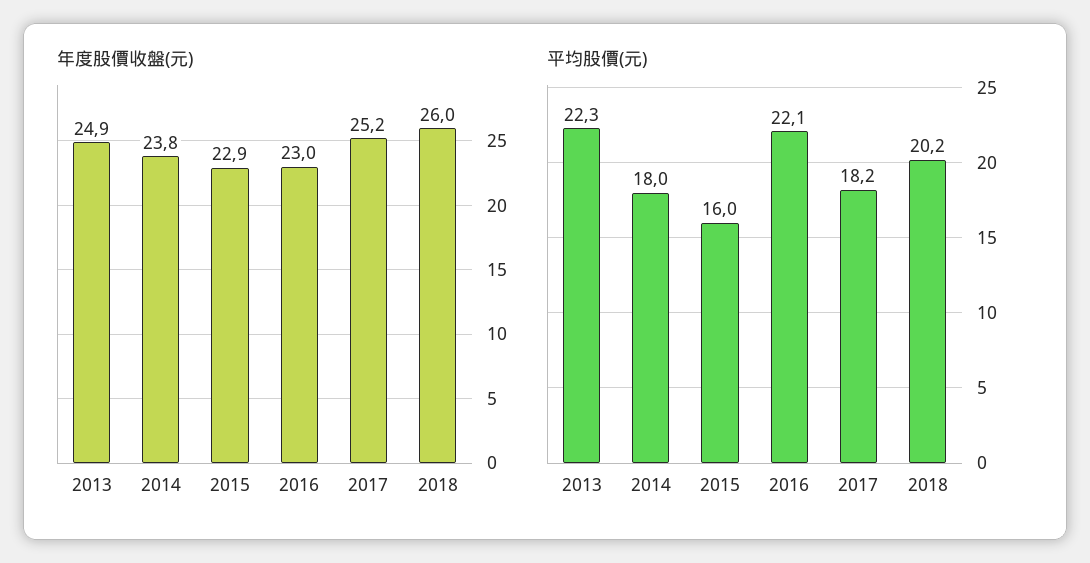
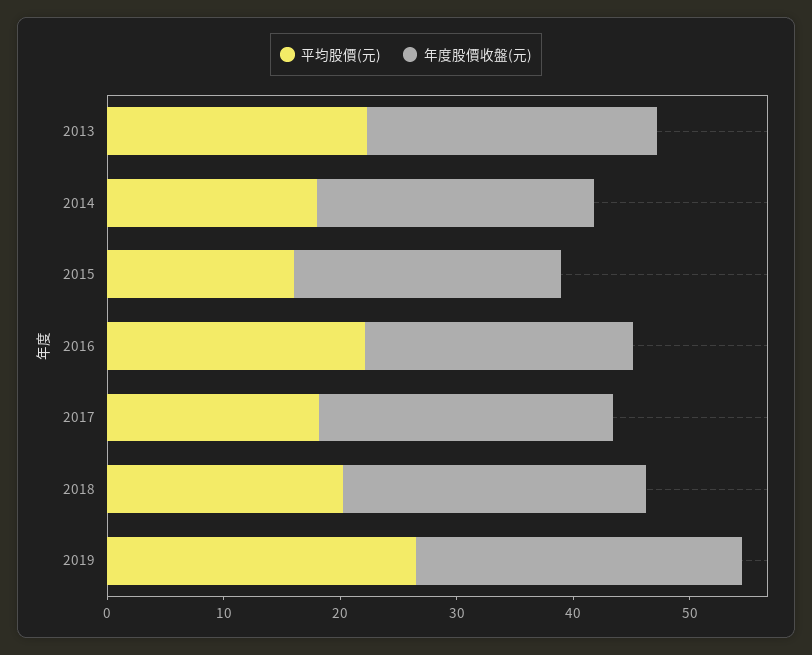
平均股價(元), 2019: none -> 26
年度股價收盤(元), 2019: none -> 28

